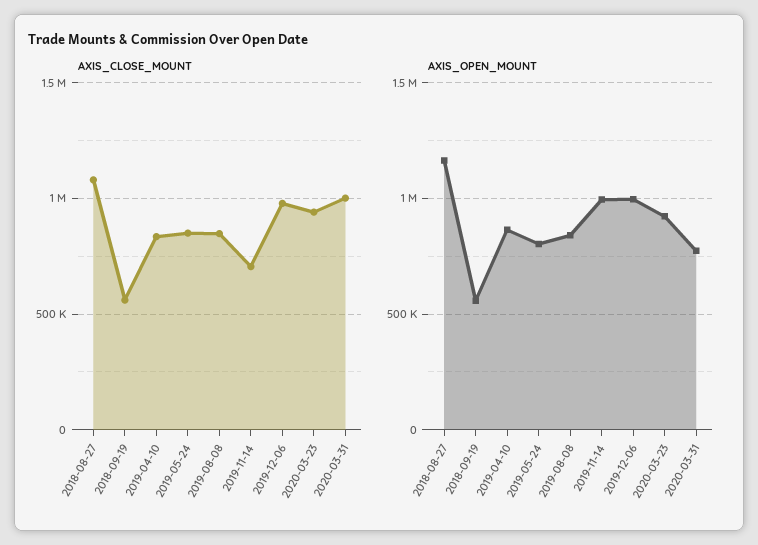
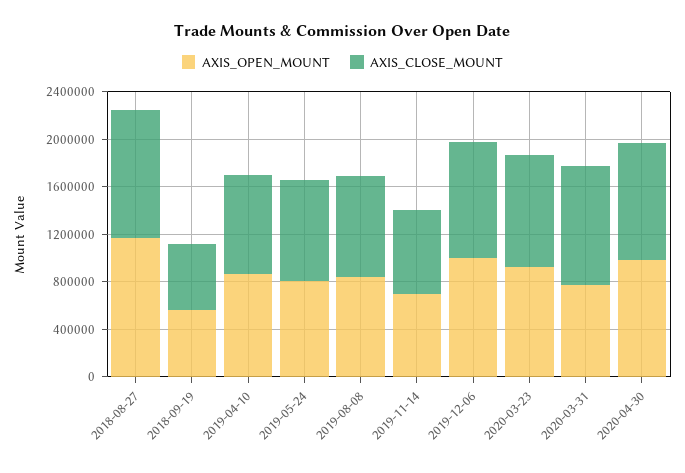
AXIS_OPEN_MOUNT, 2019-11-14: 1000000 -> 700000
AXIS_OPEN_MOUNT, 2020-04-30: none -> 1000000
AXIS_CLOSE_MOUNT, 2020-04-30: none -> 1000000

